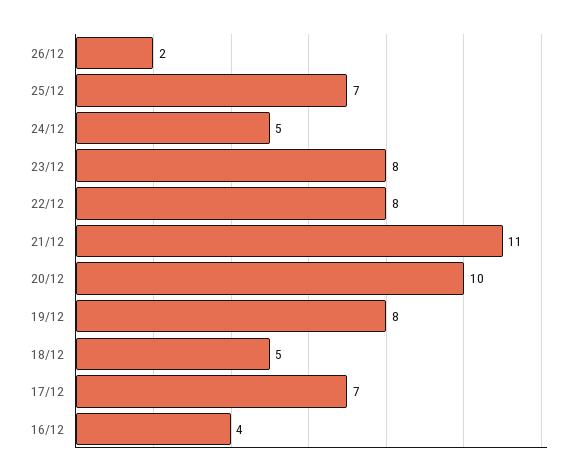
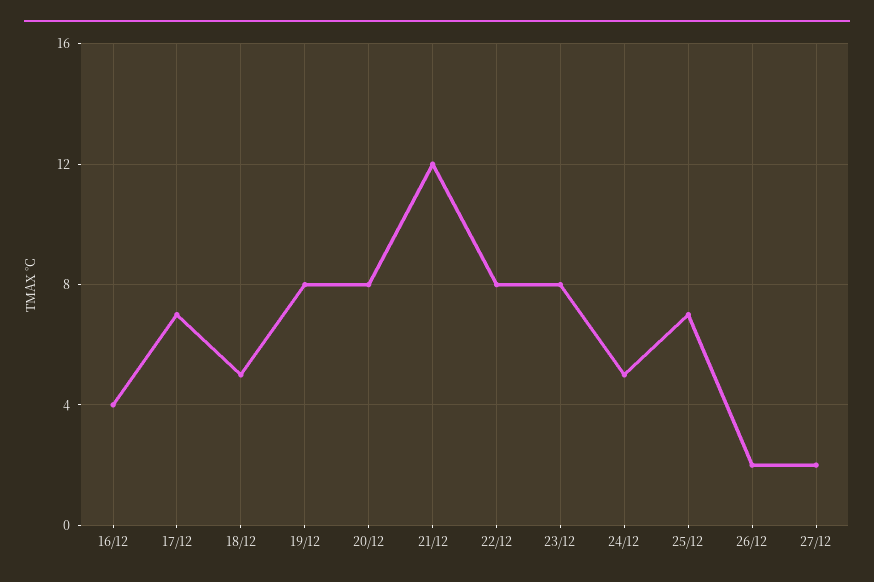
21/12: 11 -> 12
20/12: 10 -> 8
27/12: none -> 2

